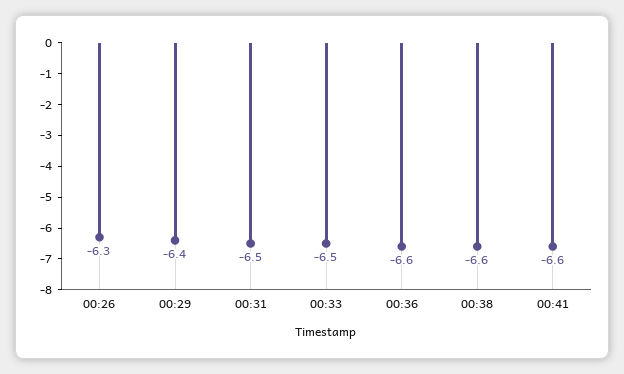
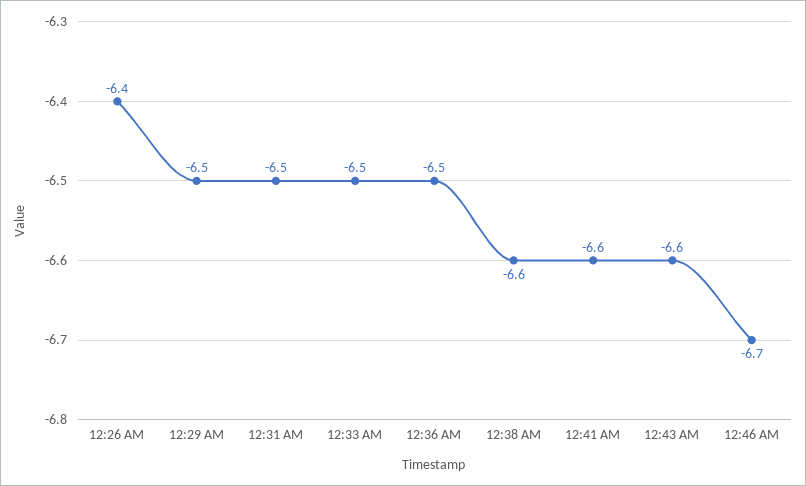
00:26: -6.3 -> -6.4
00:29: -6.4 -> -6.5
00:36: -6.6 -> -6.5
12:43 AM: none -> -6.6
12:46 AM: none -> -6.7

